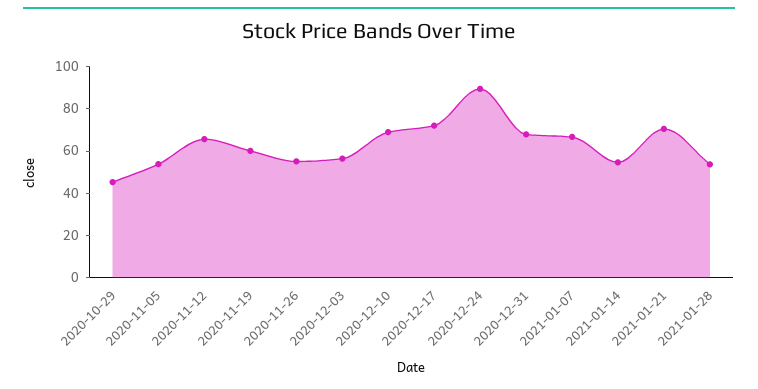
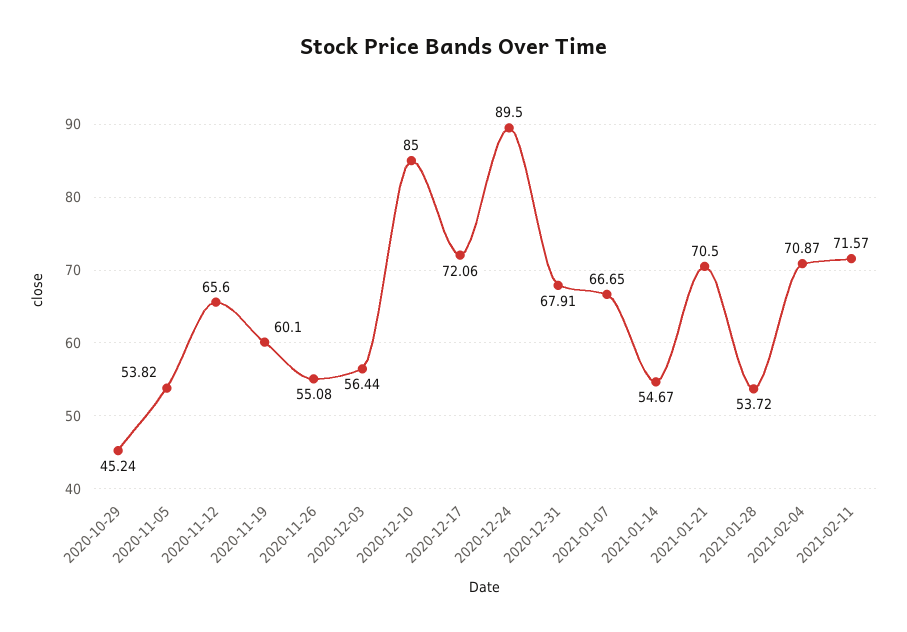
2020-12-10: 70 -> 85
2021-02-04: none -> 70.87
2021-02-11: none -> 71.57

